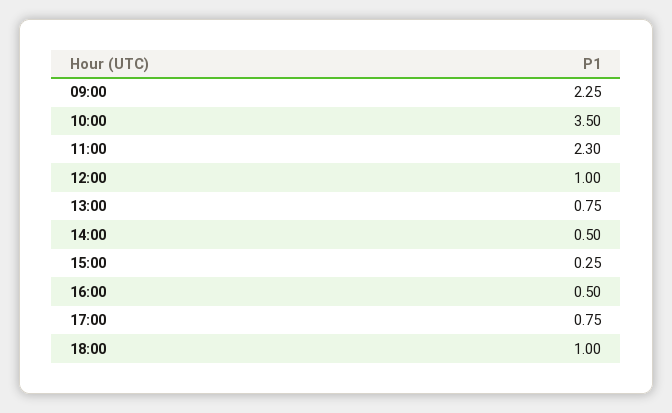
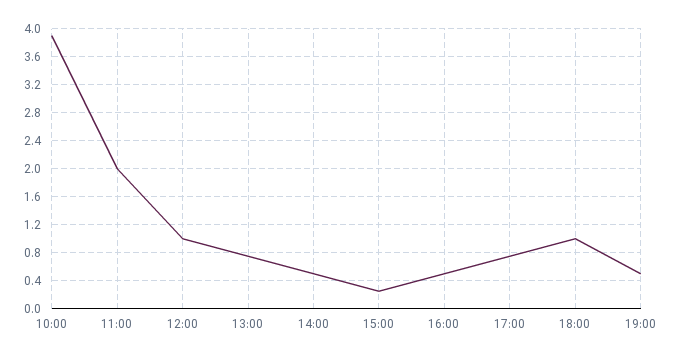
09:00: 2.25 -> none
10:00: 3.5 -> 3.9
11:00: 2.3 -> 2
19:00: none -> 0.5

